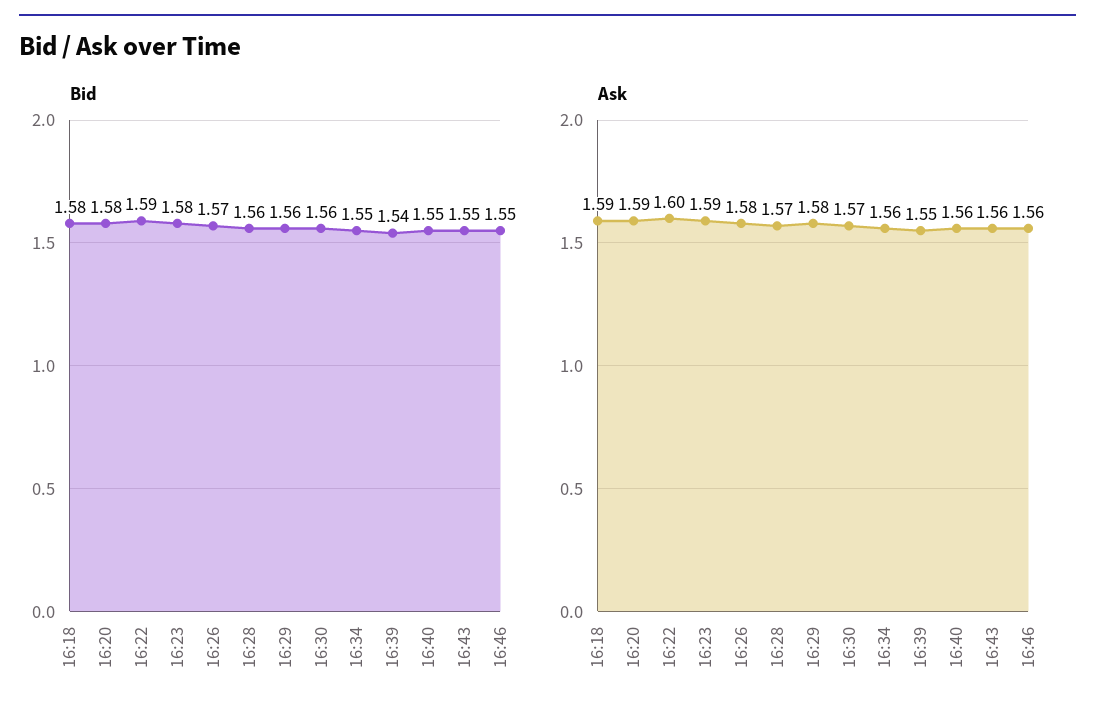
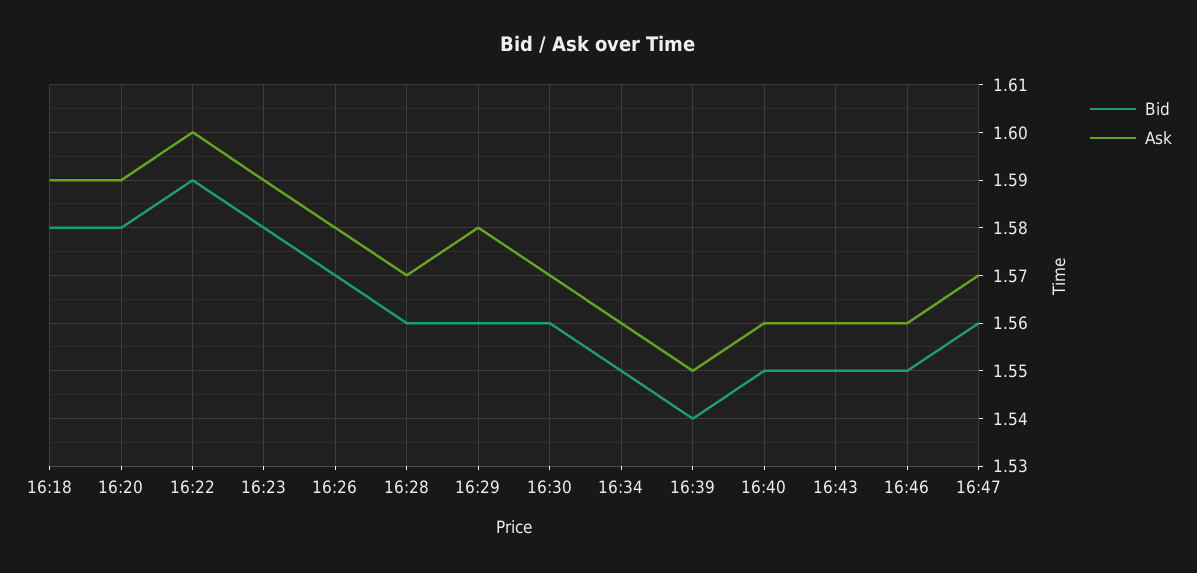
Bid, 16:47: none -> 1.56
Ask, 16:47: none -> 1.57

